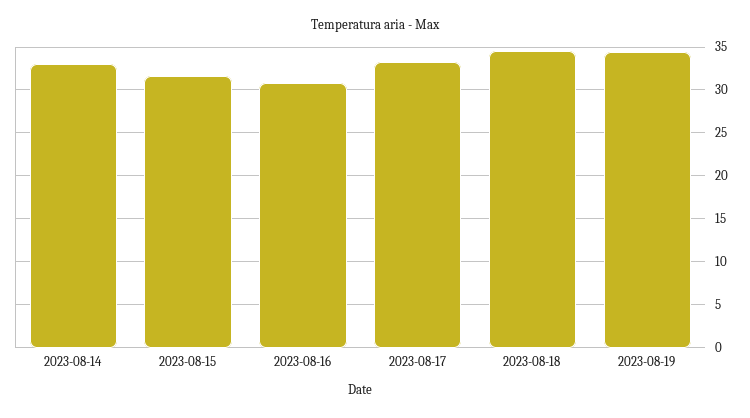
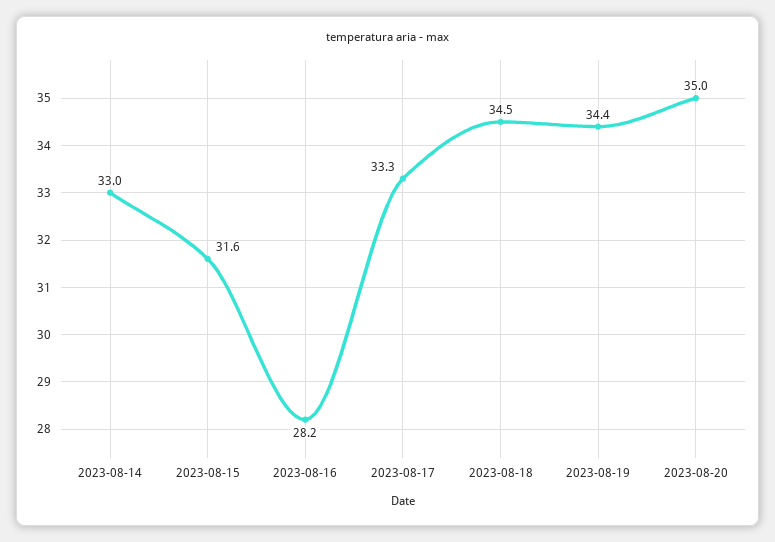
2023-08-16: 31 -> 28.2
2023-08-20: none -> 35

